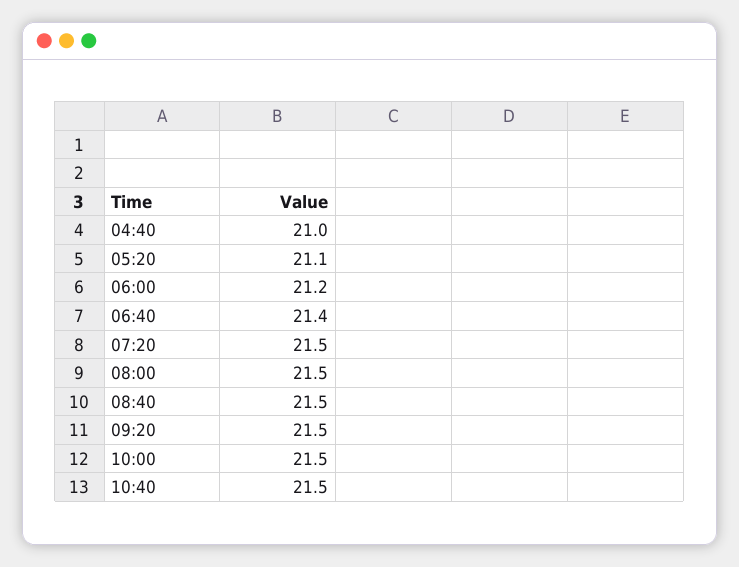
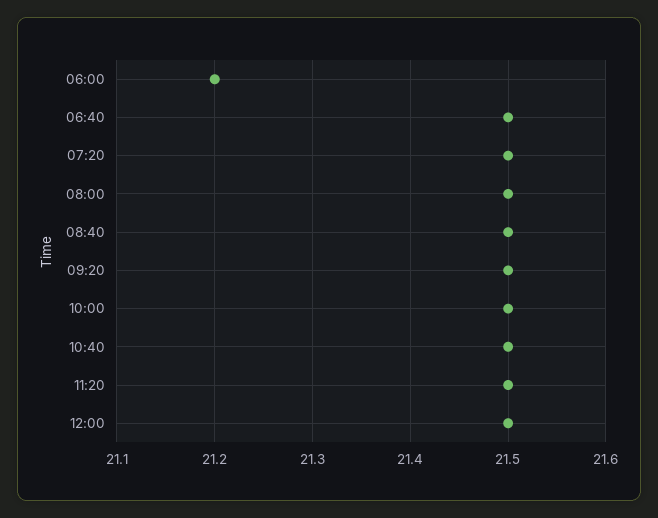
04:40: 21 -> none
05:20: 21.1 -> none
06:40: 21.4 -> 21.5
11:20: none -> 21.5
12:00: none -> 21.5

